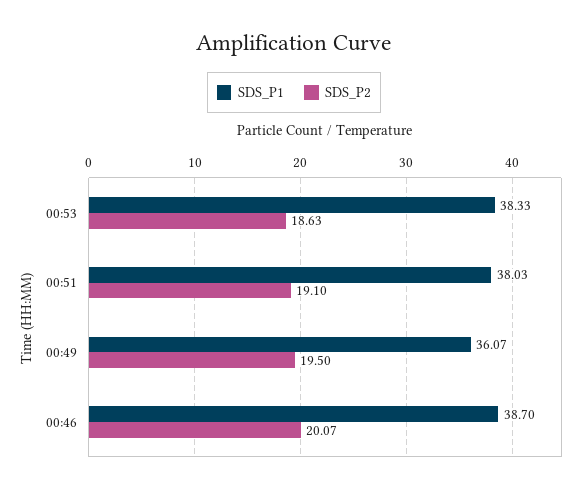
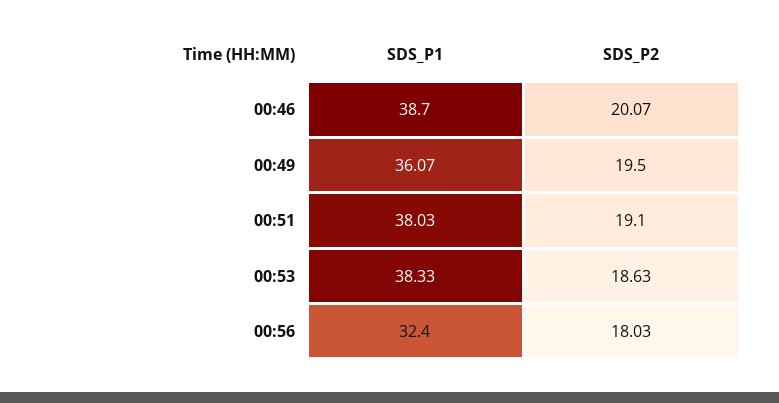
SDS_P1, 00:56: none -> 32.4
SDS_P2, 00:56: none -> 18.03

